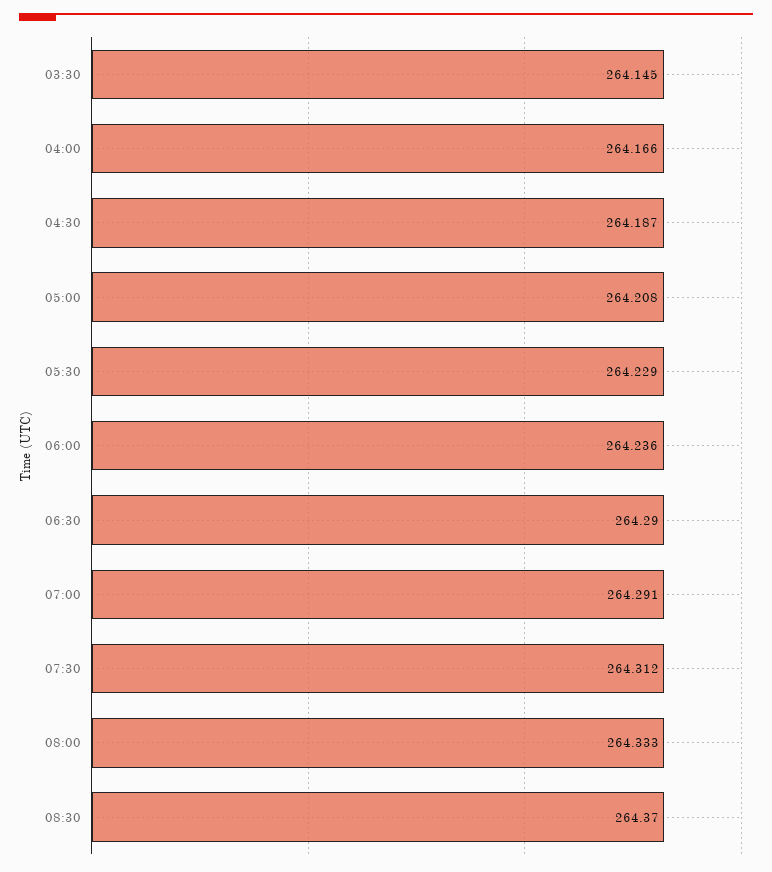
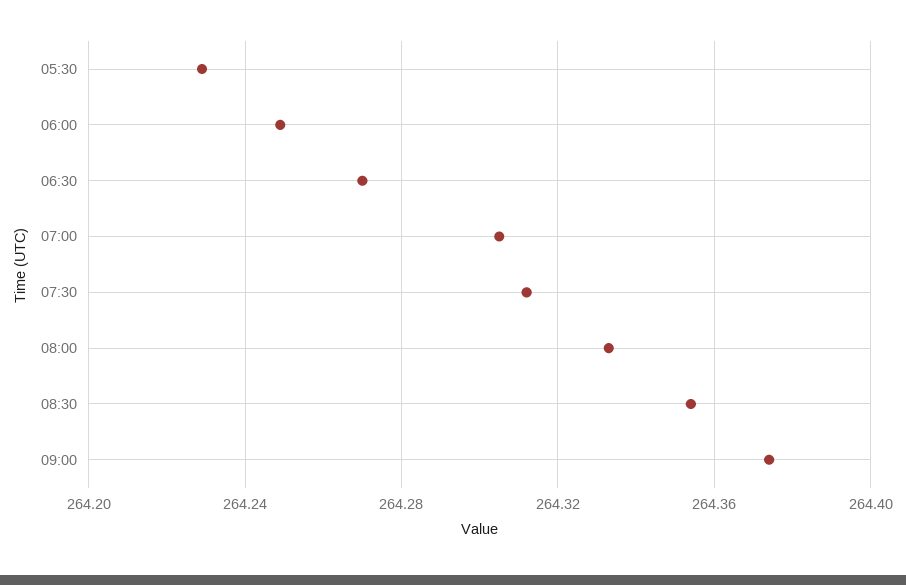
03:30: 264.145 -> none
04:00: 264.166 -> none
04:30: 264.187 -> none
05:00: 264.208 -> none
06:00: 264.236 -> 264.25
06:30: 264.29 -> 264.27
07:00: 264.291 -> 264.305
08:30: 264.37 -> 264.355
09:00: none -> 264.375

